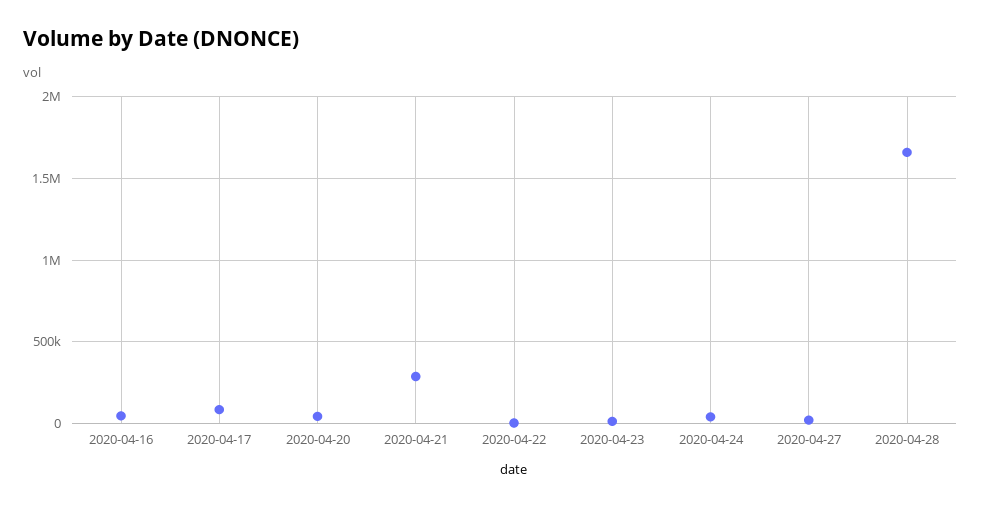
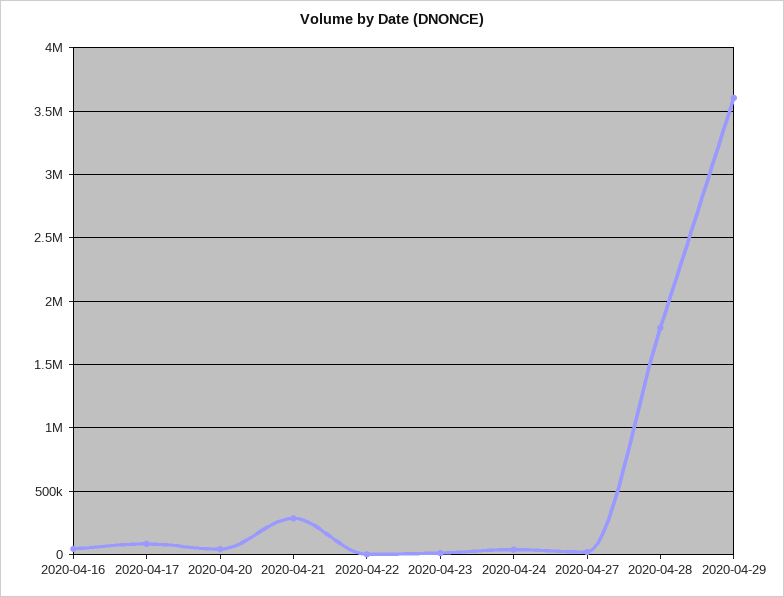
2020-04-28: 1650000 -> 1800000
2020-04-29: none -> 3600000

